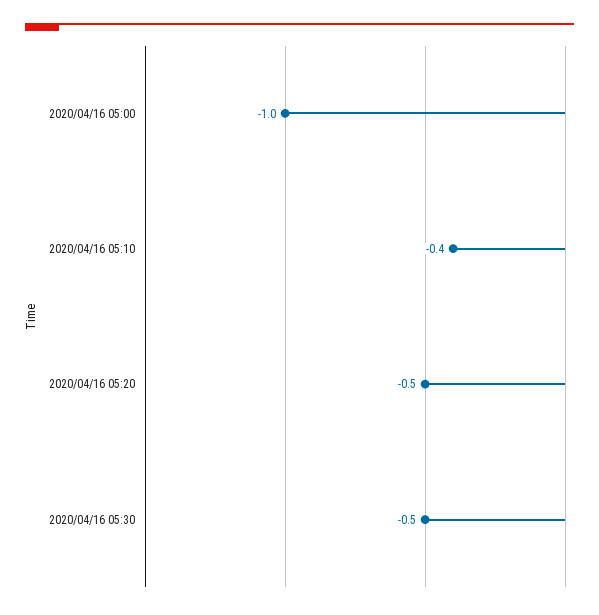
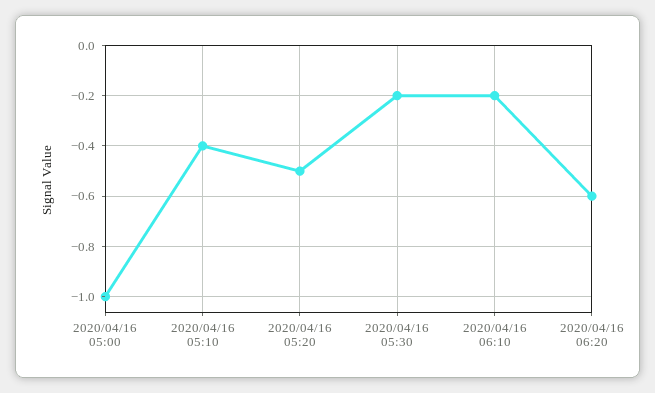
2020/04/16 05:30: -0.5 -> -0.2
2020/04/16 06:10: none -> -0.2
2020/04/16 06:20: none -> -0.6

